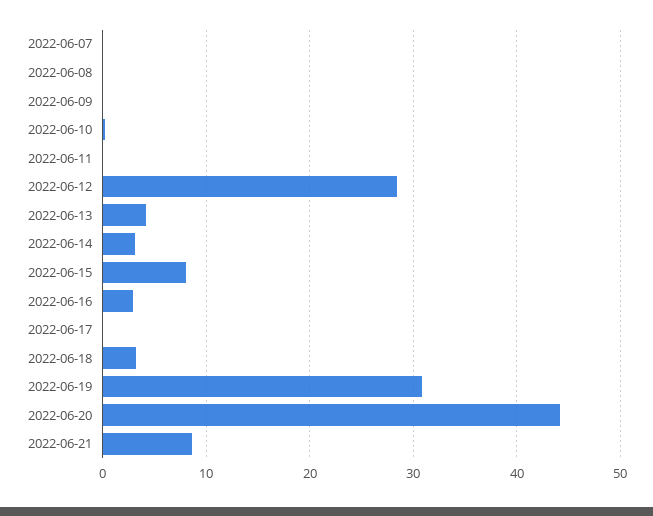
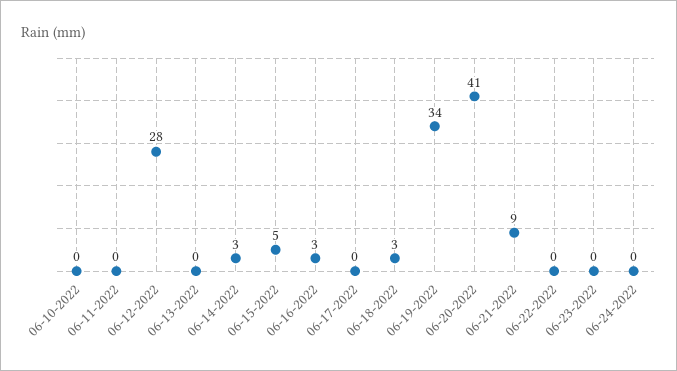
2022-06-07: 0 -> none
2022-06-08: 0 -> none
2022-06-09: 0 -> none
2022-06-13: 4 -> 0
2022-06-15: 8 -> 5
2022-06-19: 31 -> 34
2022-06-20: 44 -> 41
06-22-2022: none -> 0
06-23-2022: none -> 0
06-24-2022: none -> 0

